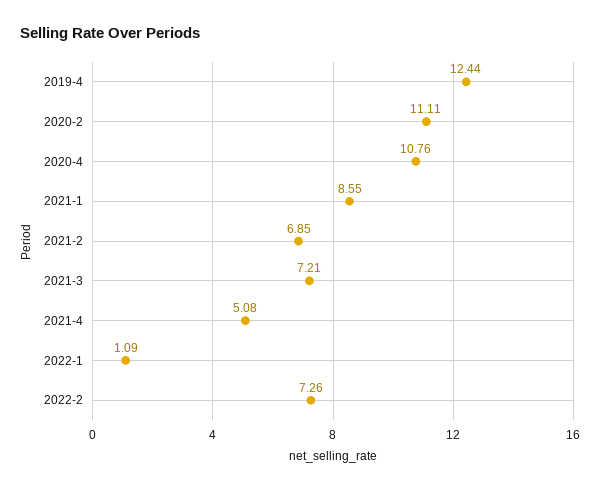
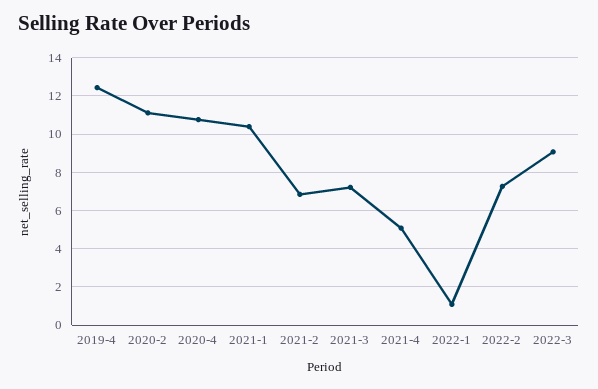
2021-1: 8.55 -> 10.5
2022-3: none -> 9

